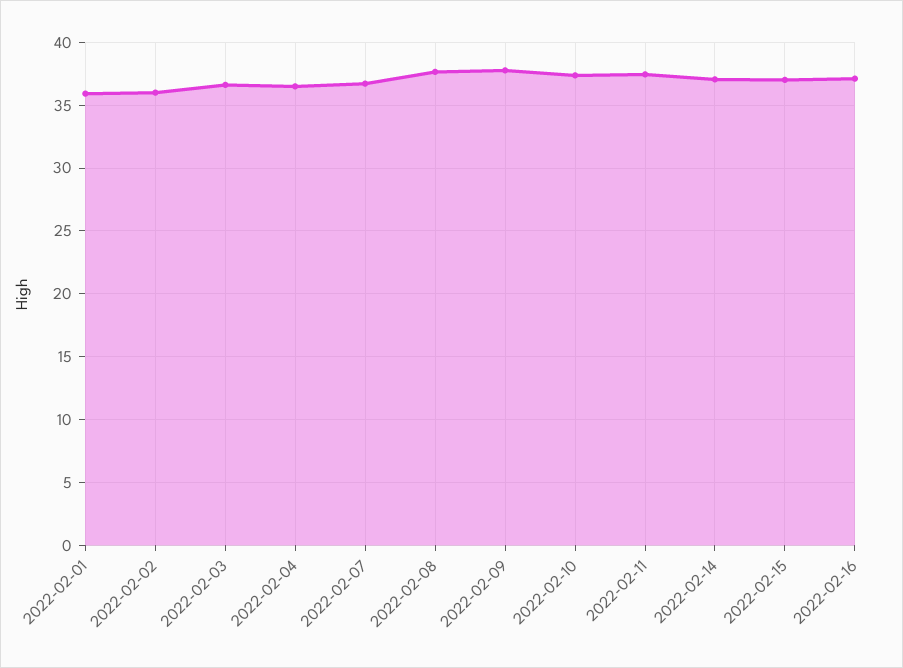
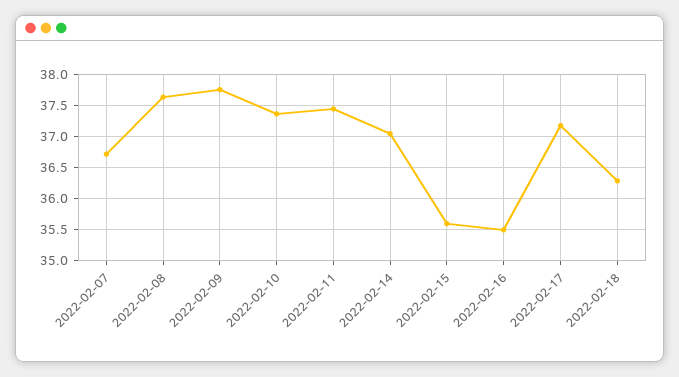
2022-02-01: 36 -> none
2022-02-02: 36 -> none
2022-02-03: 36.5 -> none
2022-02-04: 36.5 -> none
2022-02-15: 37 -> 35.6
2022-02-16: 37 -> 35.5
2022-02-17: none -> 37.2
2022-02-18: none -> 36.3

